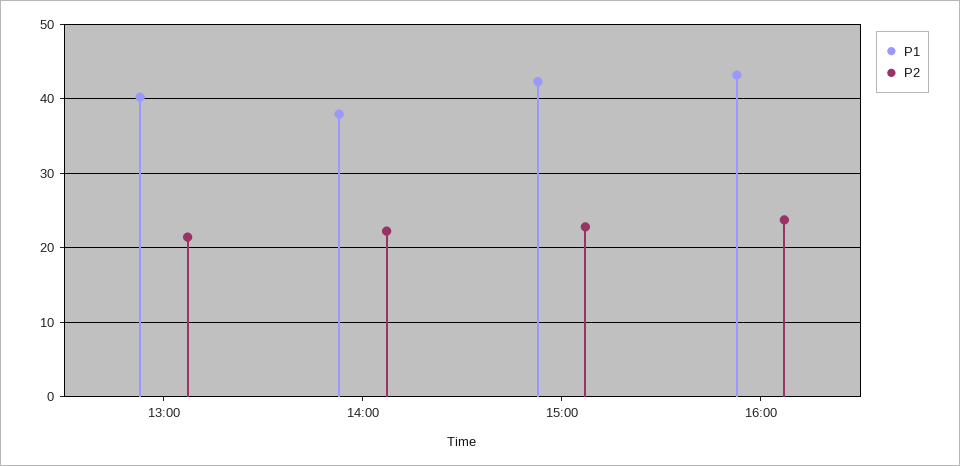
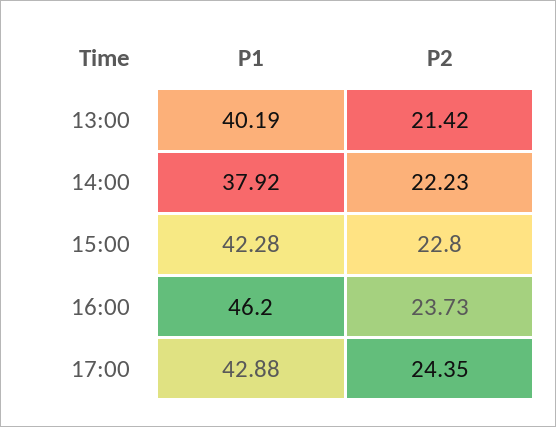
P1, 16:00: 43 -> 46.2
P1, 17:00: none -> 42.88
P2, 17:00: none -> 24.35

